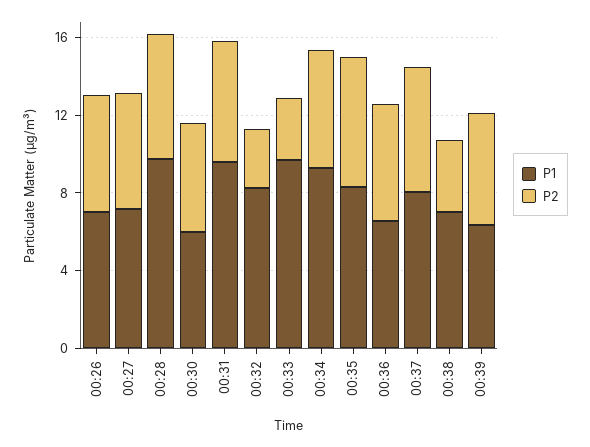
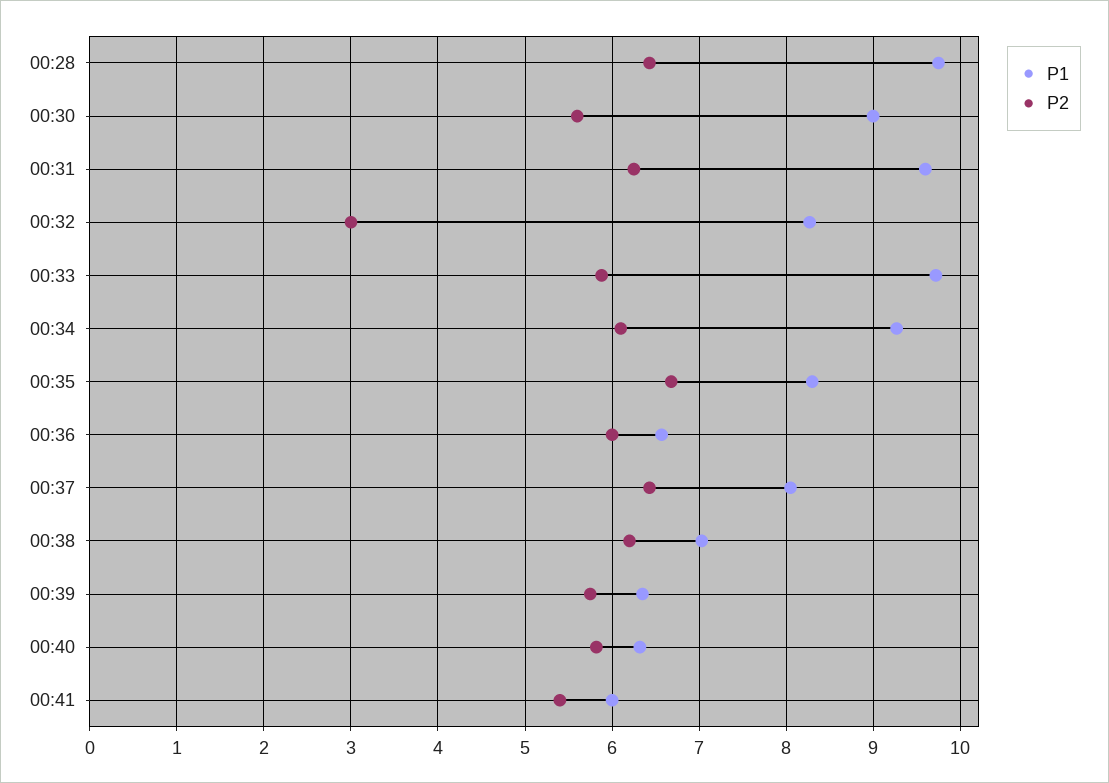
P1, 00:26: 7 -> none
P2, 00:26: 6 -> none
P1, 00:27: 7 -> none
P2, 00:27: 6 -> none
P1, 00:30: 6 -> 9
P2, 00:33: 3 -> 5.9
P2, 00:38: 4 -> 6.2
P1, 00:40: none -> 6.3
P2, 00:40: none -> 5.8
P1, 00:41: none -> 6
P2, 00:41: none -> 5.4

